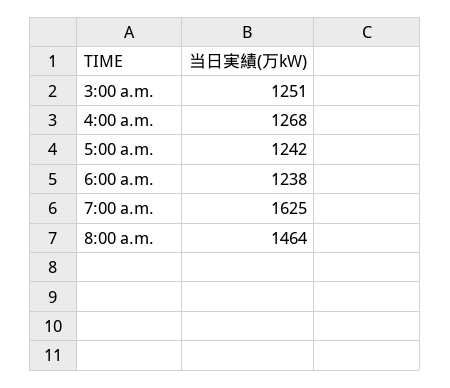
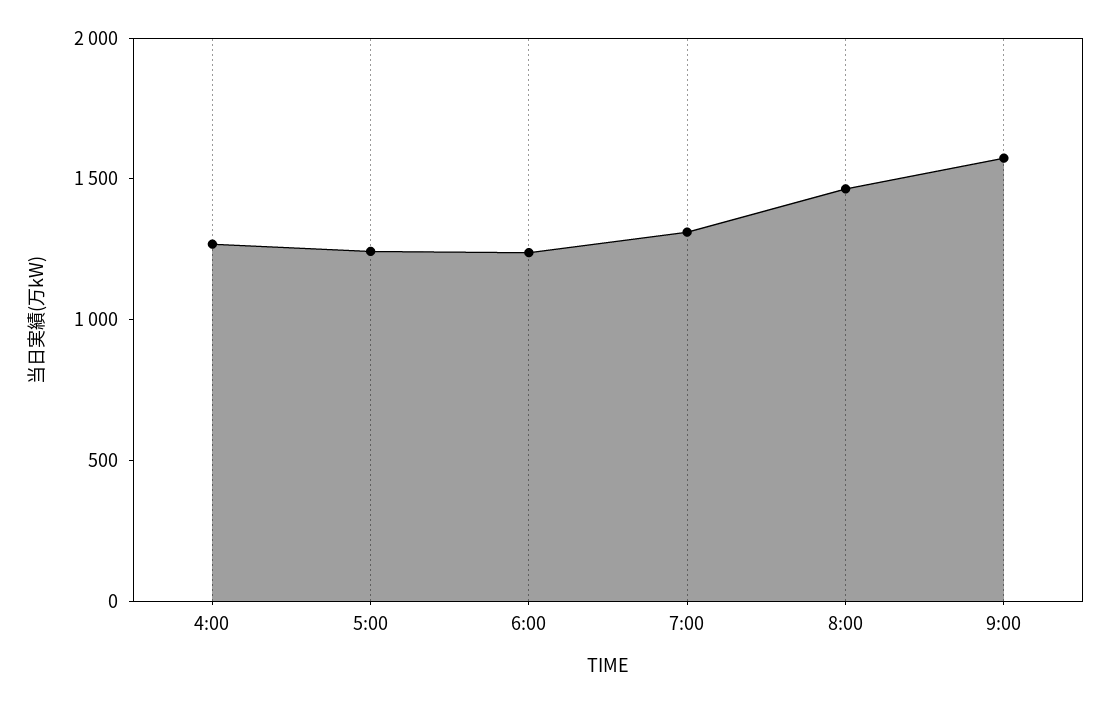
3:00 a.m.: 1251 -> none
7:00 a.m.: 1625 -> 1300
9:00: none -> 1600

